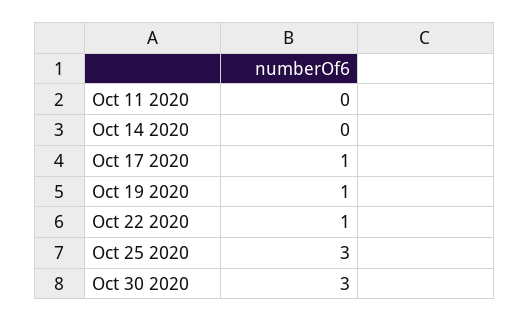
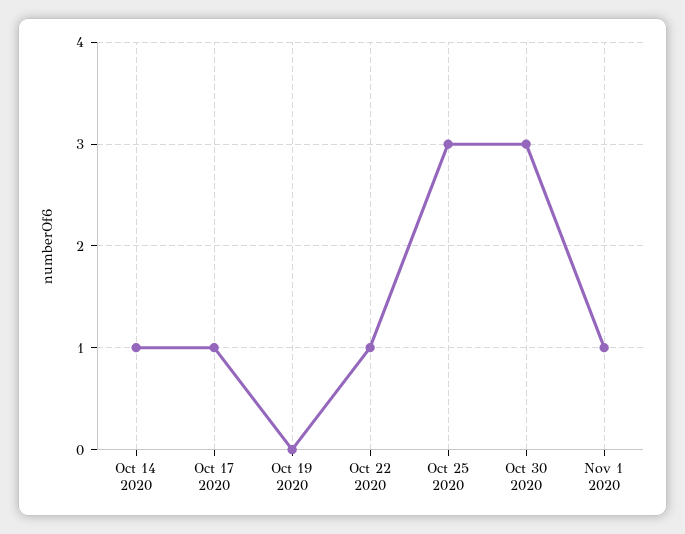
Oct 11 2020: 0 -> none
Oct 14 2020: 0 -> 1
Oct 19 2020: 1 -> 0
Nov 1 2020: none -> 1

